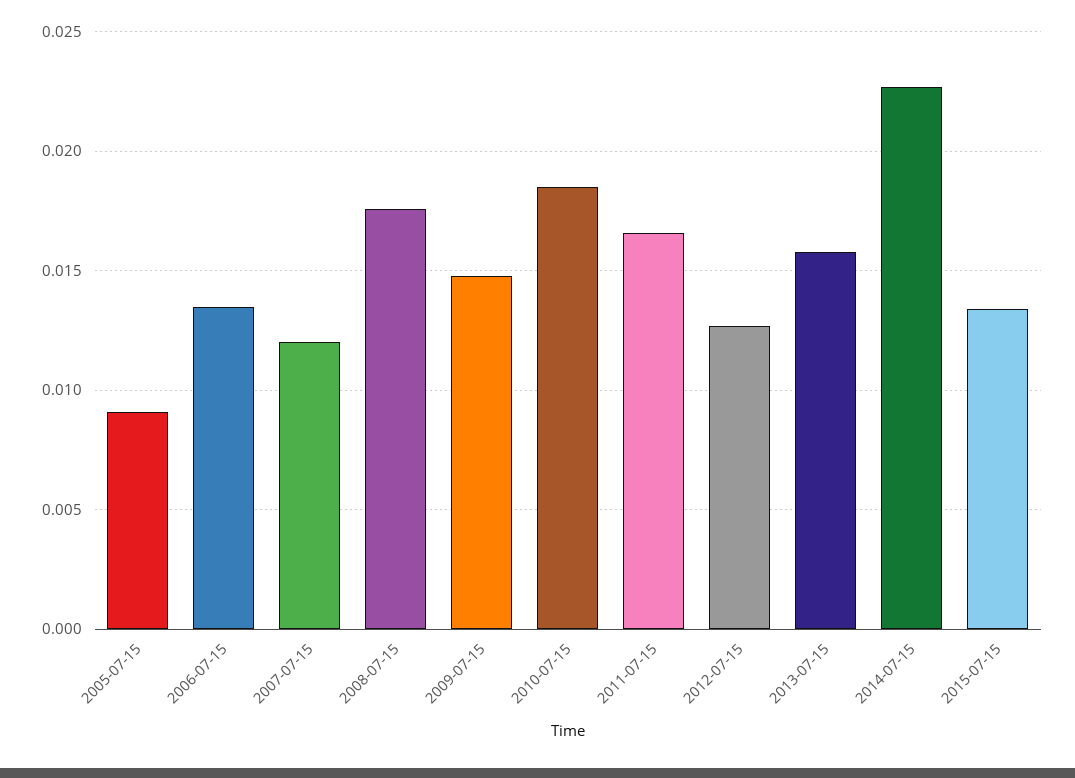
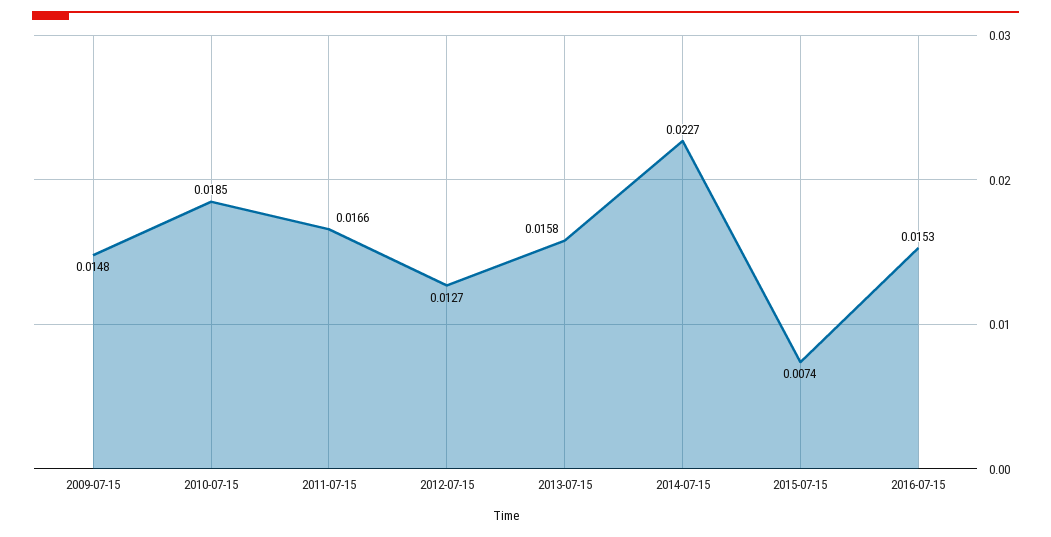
2005-07-15: 0.009 -> none
2006-07-15: 0.0135 -> none
2007-07-15: 0.012 -> none
2008-07-15: 0.0175 -> none
2015-07-15: 0.0135 -> 0.0074
2016-07-15: none -> 0.0153

